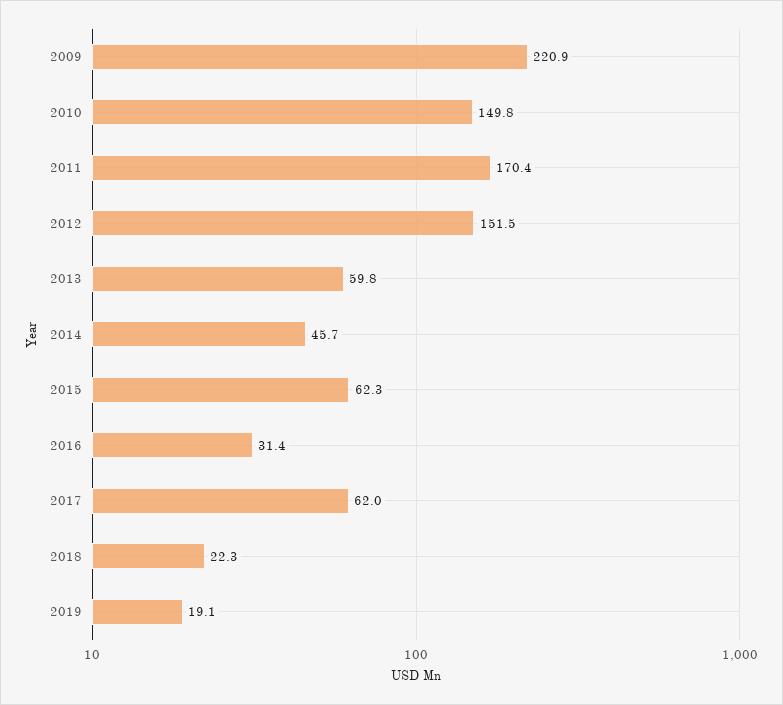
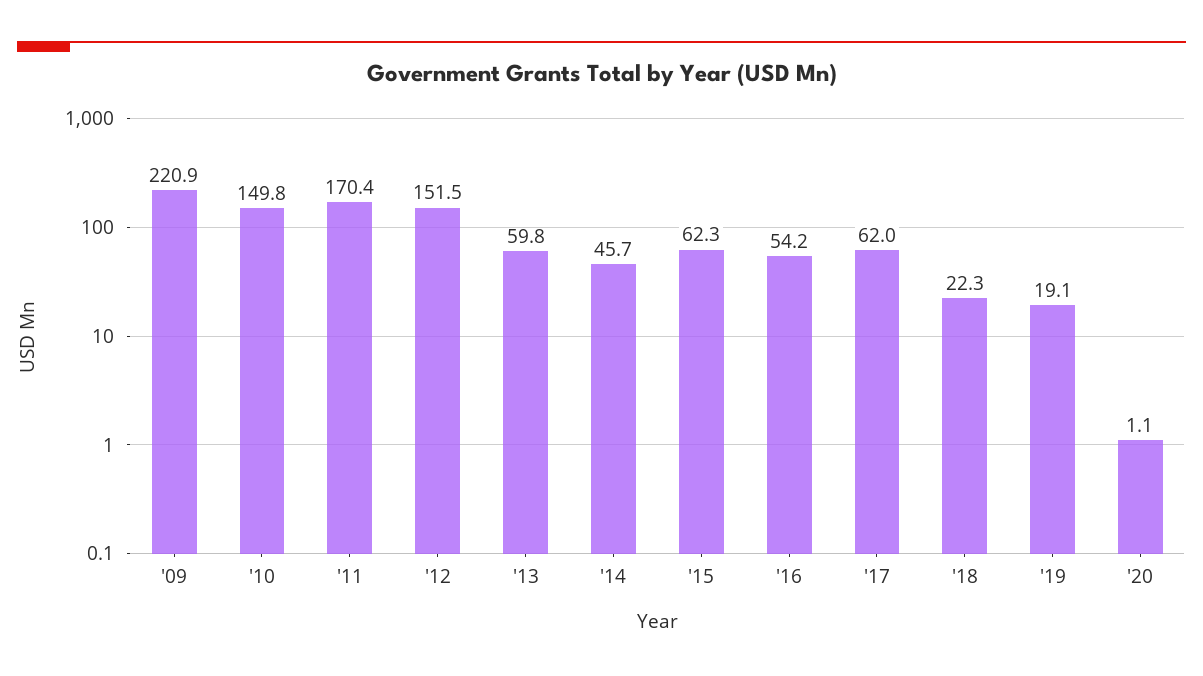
2016: 31.4 -> 54.2
'20: none -> 1.1

